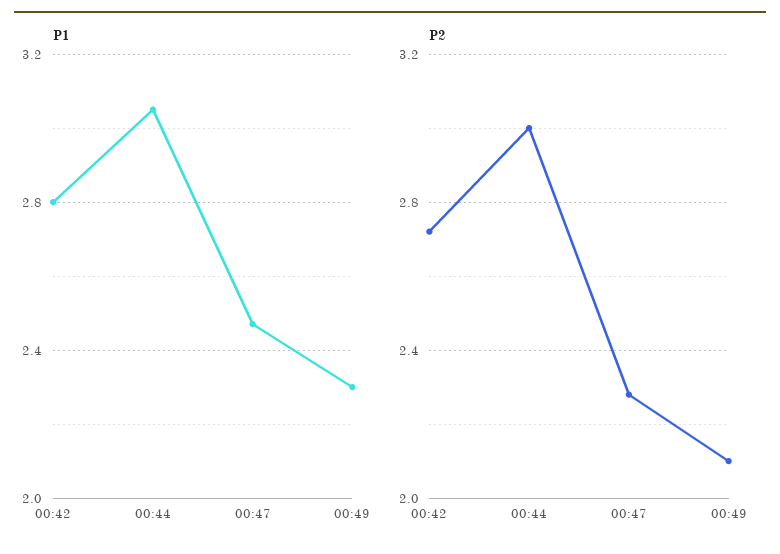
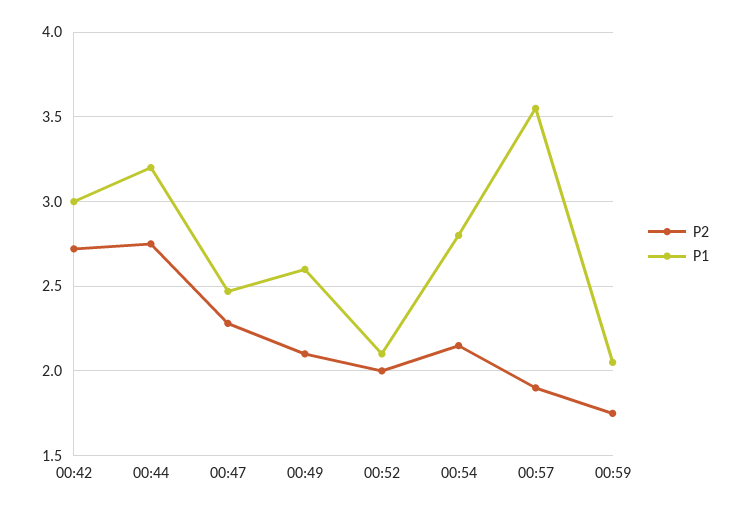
P1, 00:42: 2.8 -> 3
P1, 00:44: 3.05 -> 3.2
P1, 00:49: 2.3 -> 2.6
P2, 00:44: 3 -> 2.75
P2, 00:52: none -> 2
P1, 00:52: none -> 2.1
P2, 00:54: none -> 2.15
P1, 00:54: none -> 2.8
P2, 00:57: none -> 1.9
P1, 00:57: none -> 3.55
P2, 00:59: none -> 1.75
P1, 00:59: none -> 2.05

